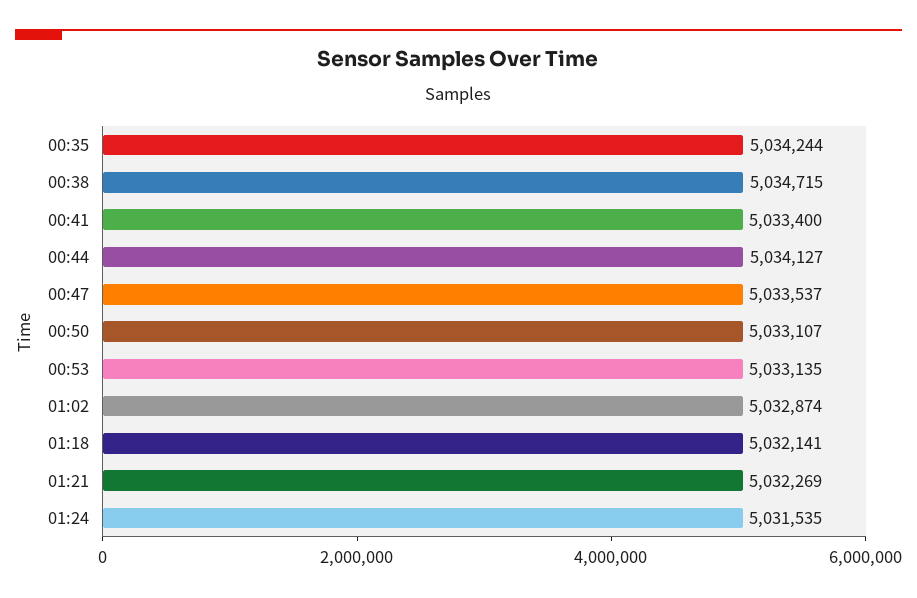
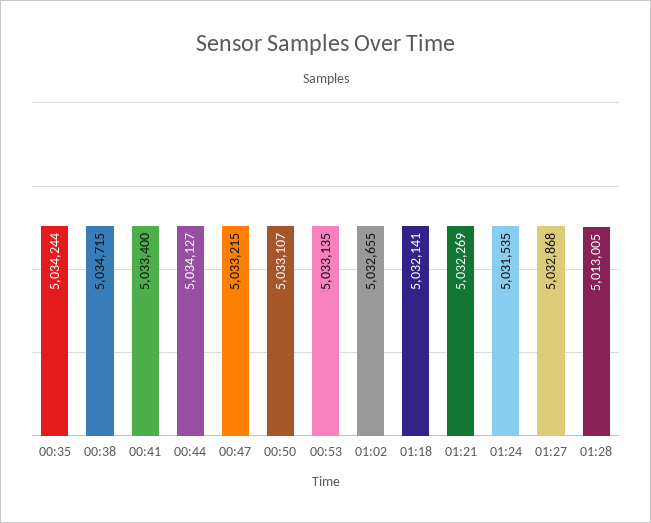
00:47: 5033537 -> 5033215
01:02: 5032874 -> 5032655
01:27: none -> 5032868
01:28: none -> 5013005

